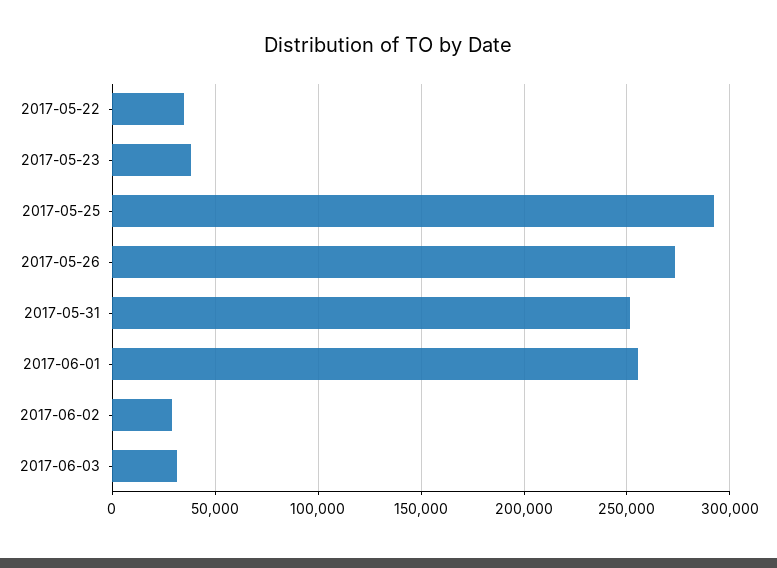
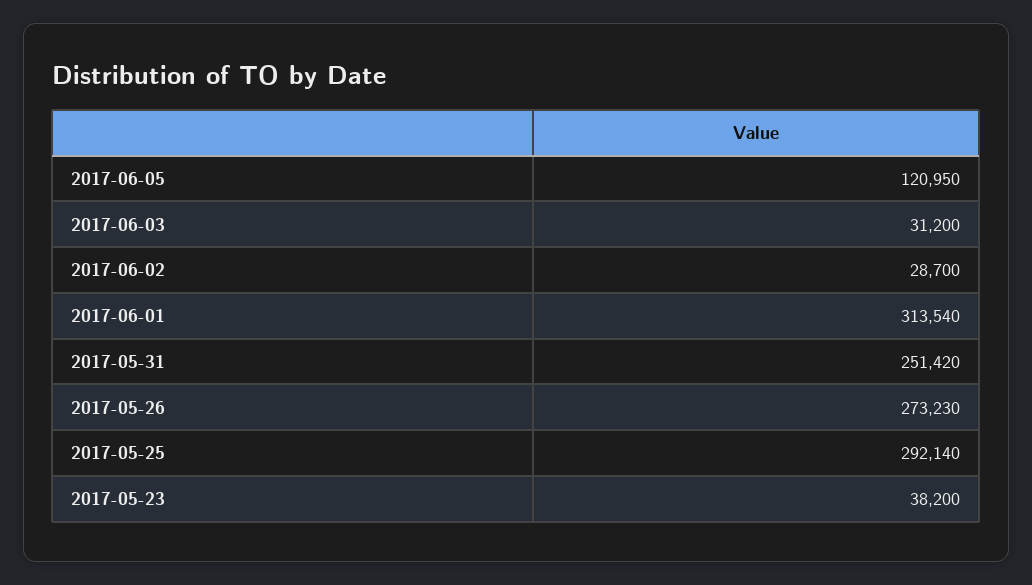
2017-05-22: 35000 -> none
2017-06-01: 255000 -> 313540
2017-06-05: none -> 120950

